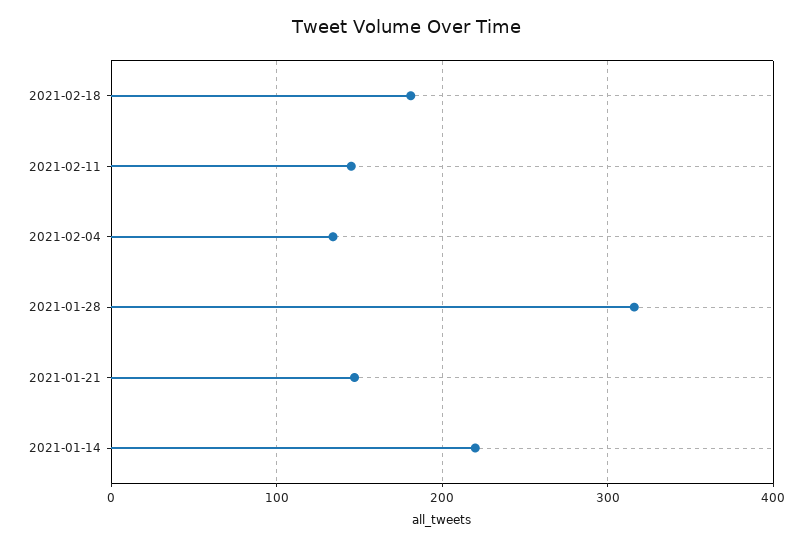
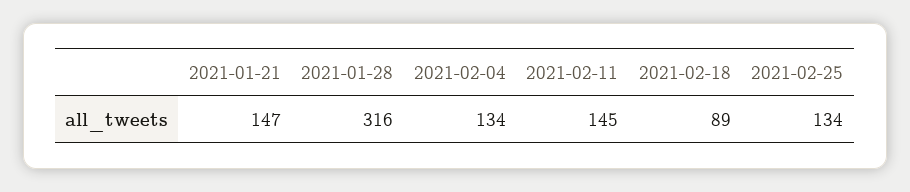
2021-02-18: 180 -> 89
2021-01-14: 220 -> none
2021-02-25: none -> 134

